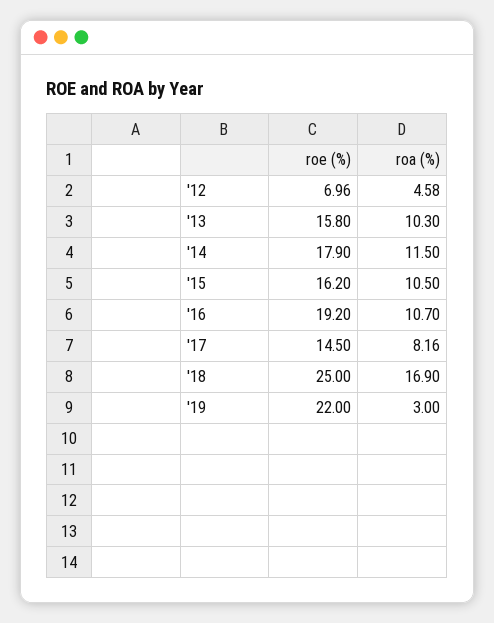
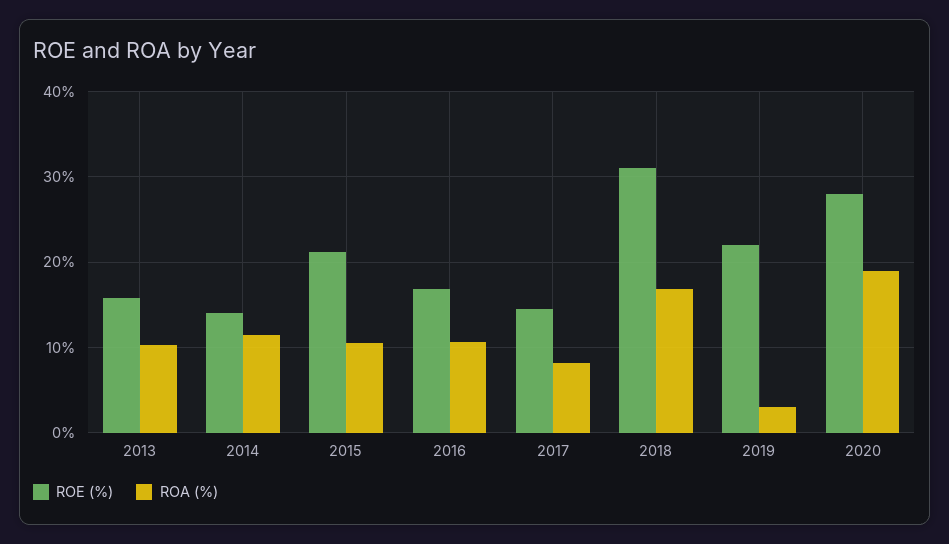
roe (%), '12: 6.96 -> none
roa (%), '12: 4.58 -> none
roe (%), '14: 17.9 -> 14
roe (%), '15: 16.2 -> 21
roe (%), '16: 19.2 -> 17
roe (%), '18: 25 -> 31
roe (%), 2020: none -> 28
roa (%), 2020: none -> 19

